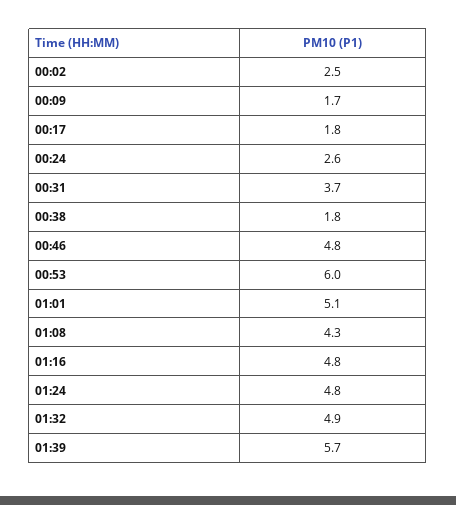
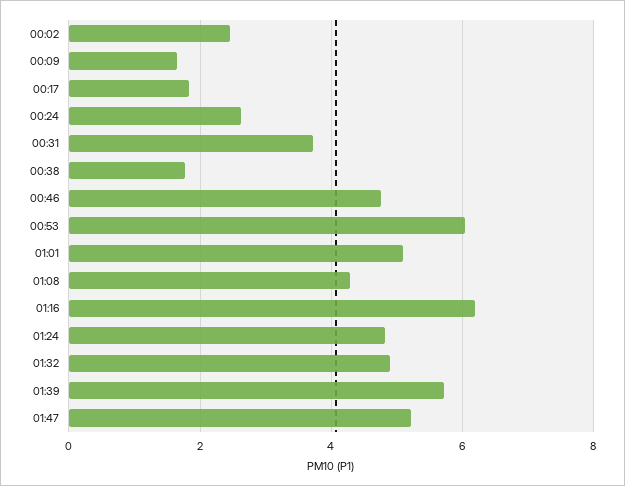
01:16: 4.8 -> 6.2
01:47: none -> 5.2

